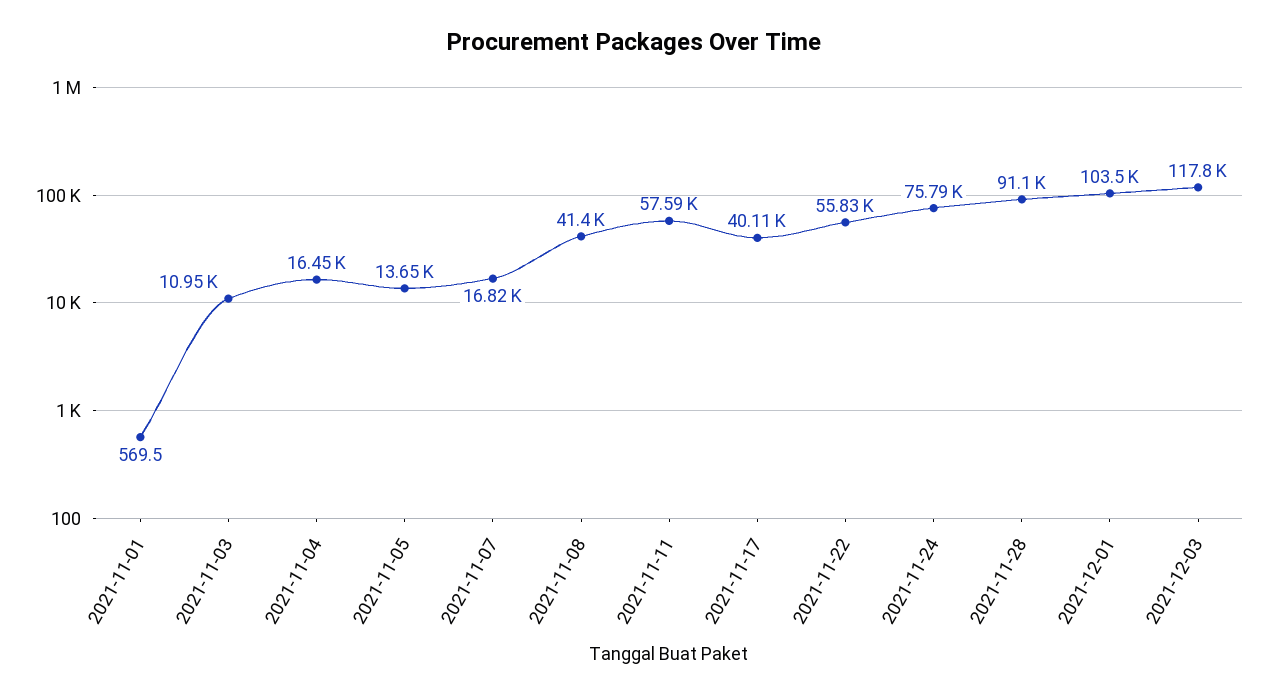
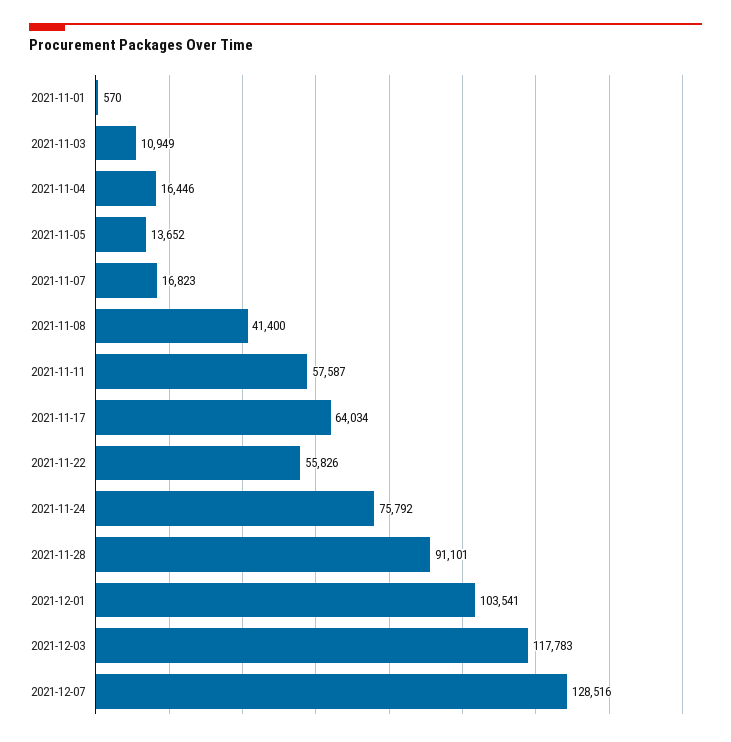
2021-11-17: 40110 -> 64034
2021-12-07: none -> 128516

